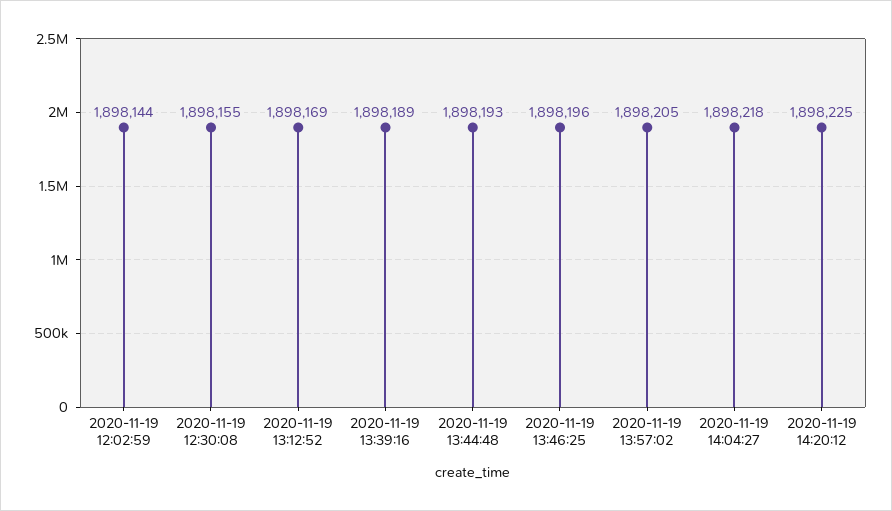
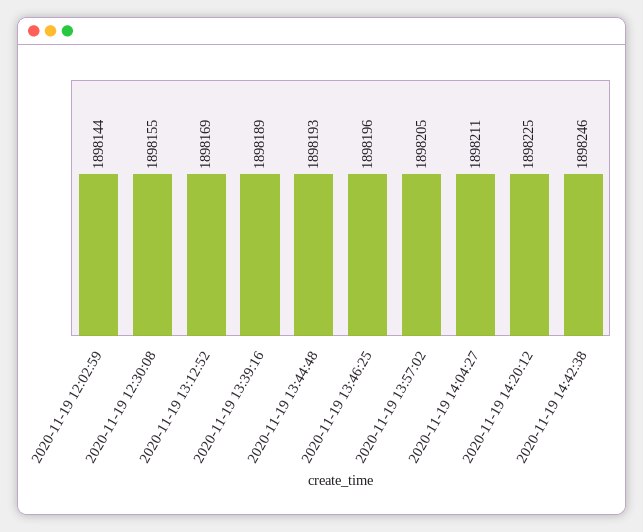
2020-11-19 14:04:27: 1898218 -> 1898211
2020-11-19 14:42:38: none -> 1898246

